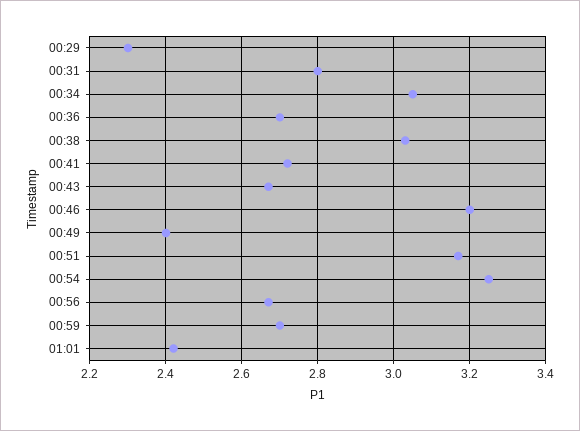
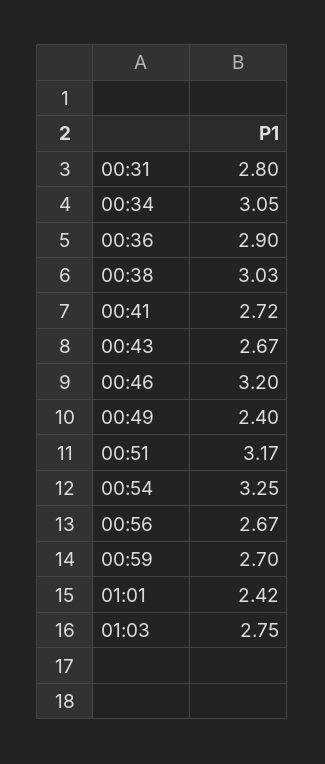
00:29: 2.3 -> none
00:36: 2.7 -> 2.9
01:03: none -> 2.75

